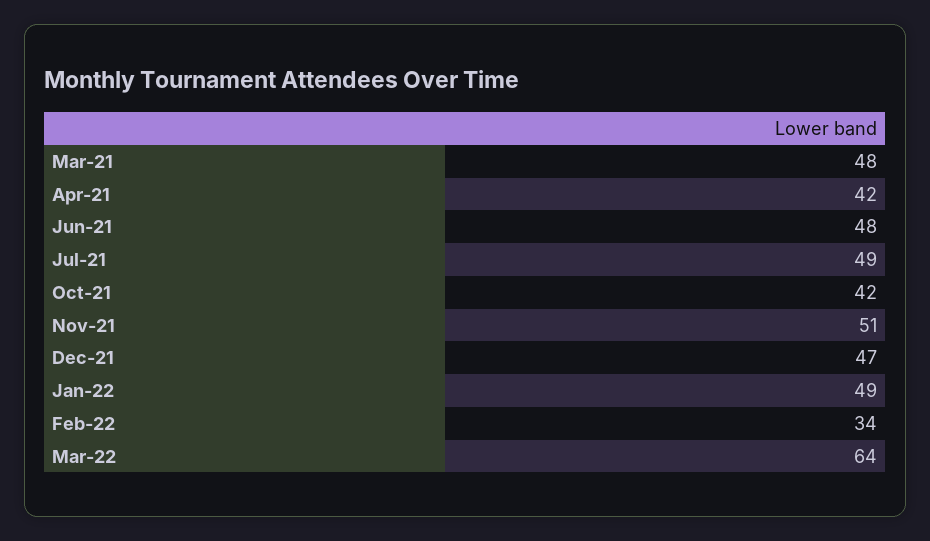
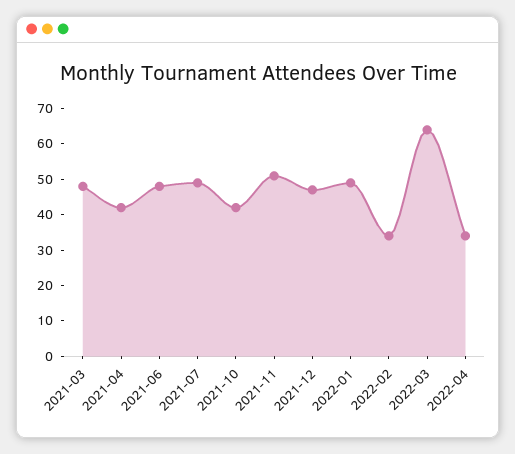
2022-04: none -> 35

